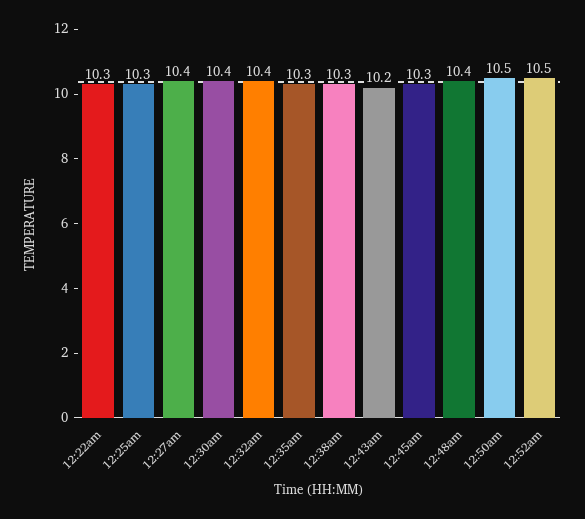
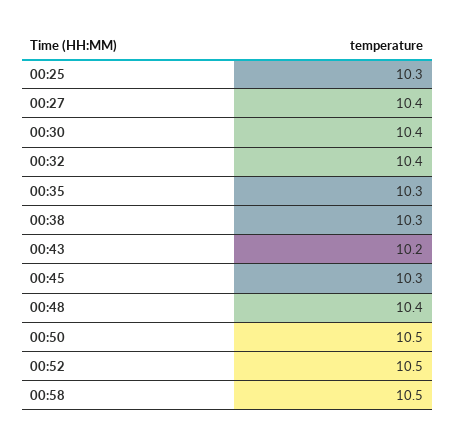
12:22am: 10.3 -> none
00:58: none -> 10.5

